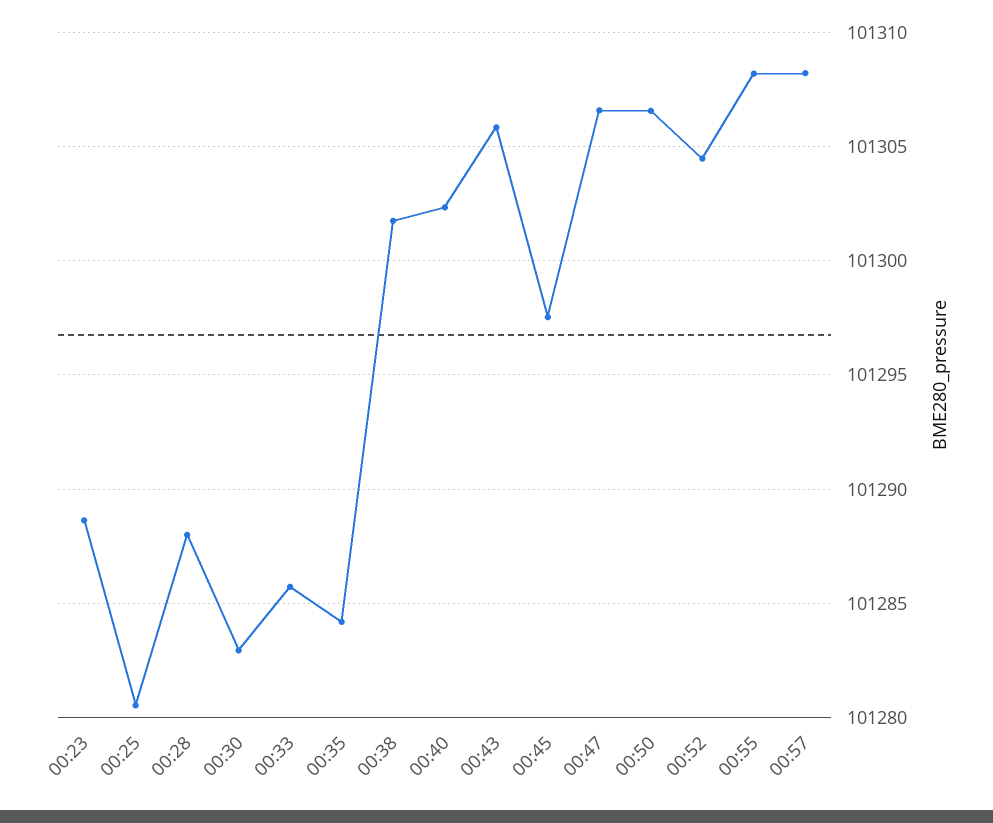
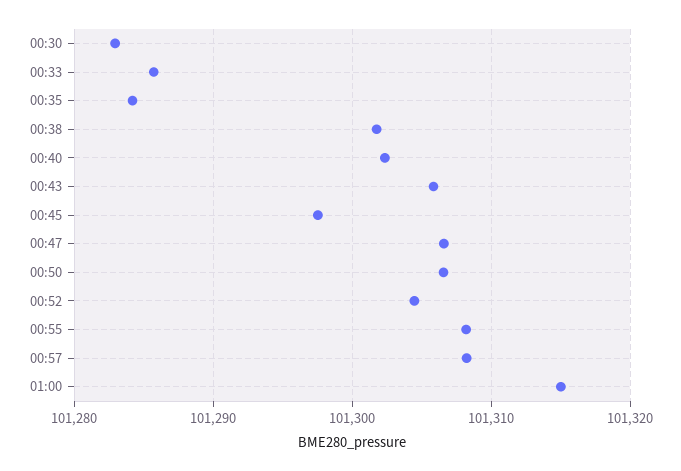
00:23: 101288.5 -> none
00:25: 101280.5 -> none
00:28: 101288 -> none
01:00: none -> 101315

